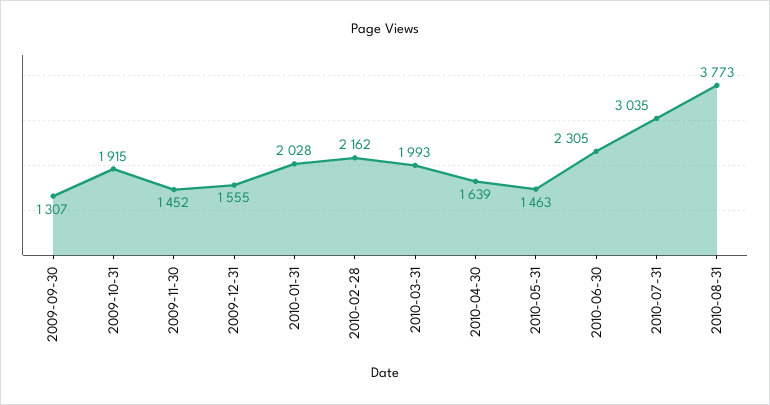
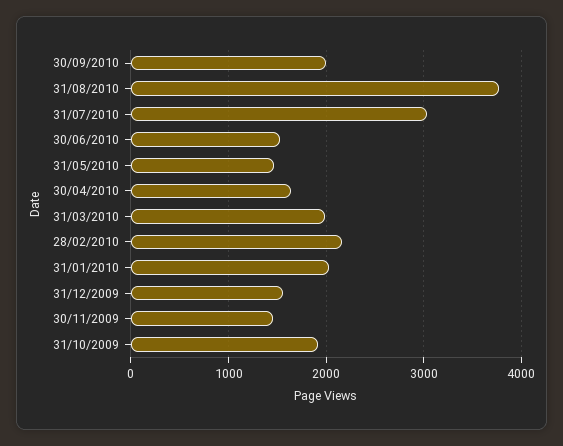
2009-09-30: 1307 -> none
2010-06-30: 2305 -> 1500
30/09/2010: none -> 2000

